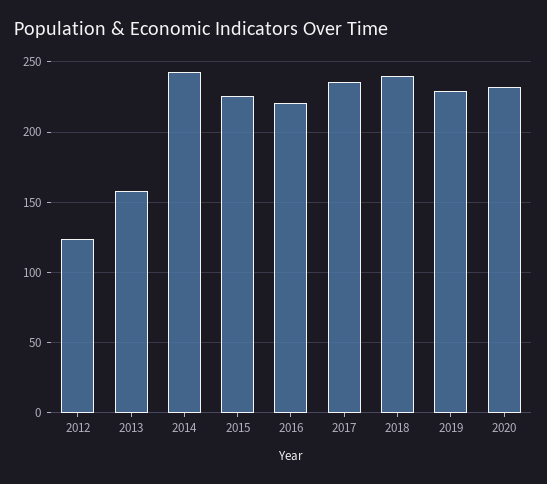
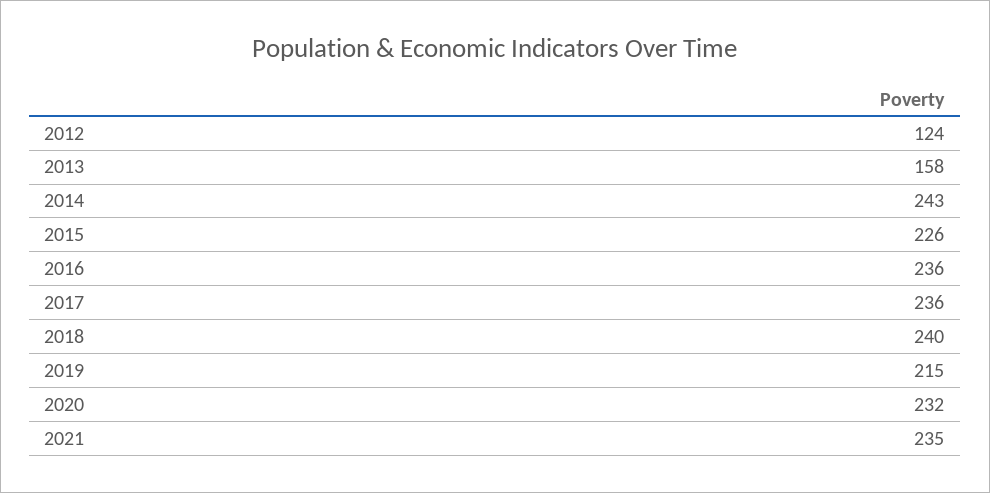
2016: 220 -> 236
2019: 230 -> 215
2021: none -> 235

